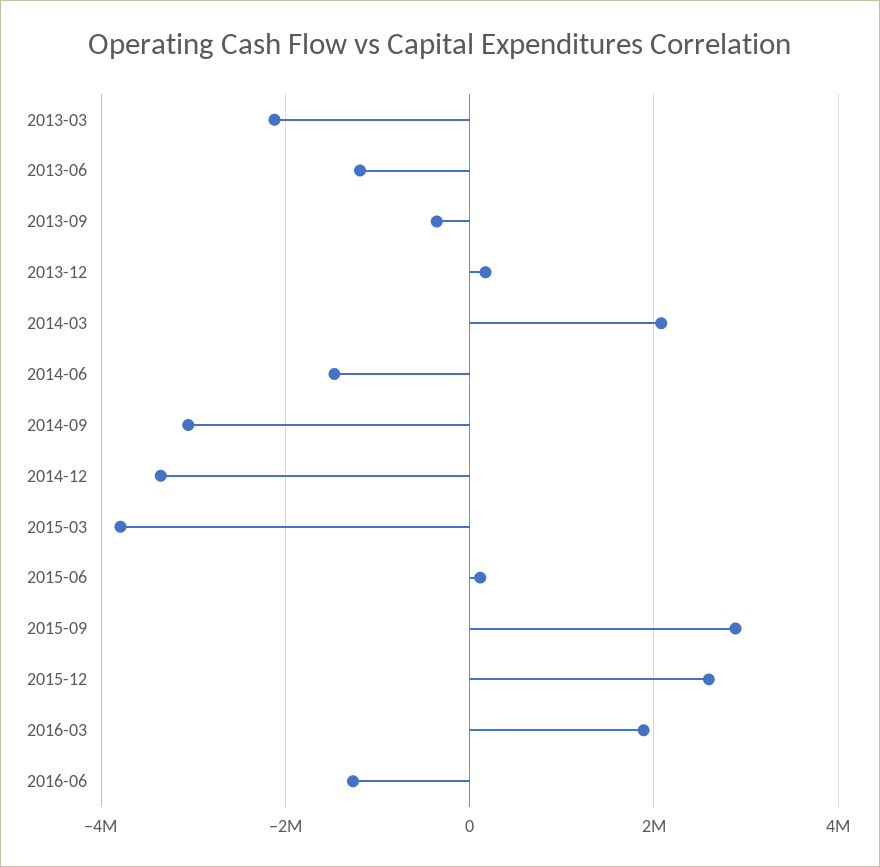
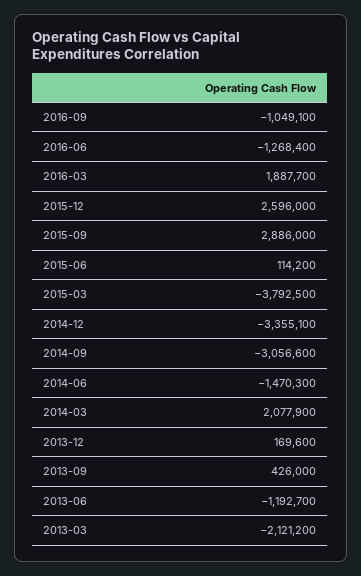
2013-09: -400000 -> 426000
2016-09: none -> -1049100

